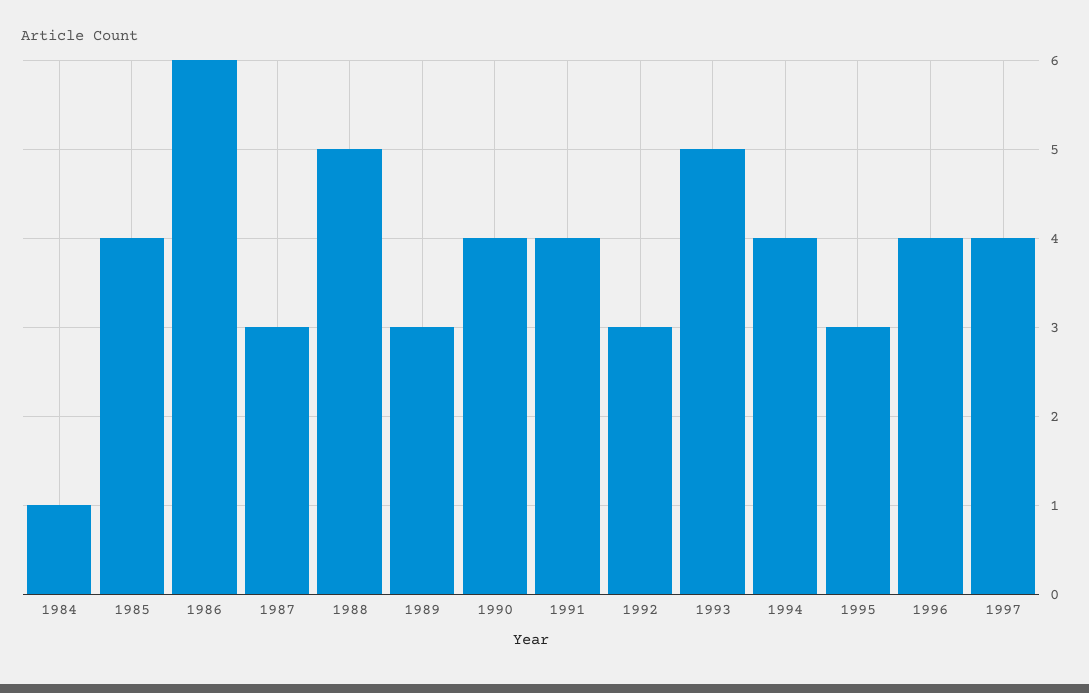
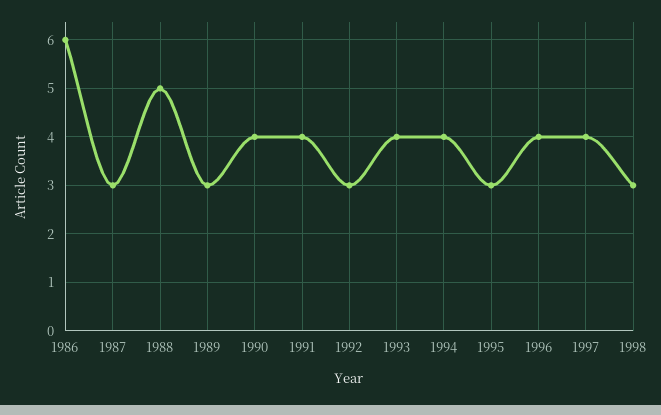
1984: 1 -> none
1985: 4 -> none
1993: 5 -> 4
1998: none -> 3

